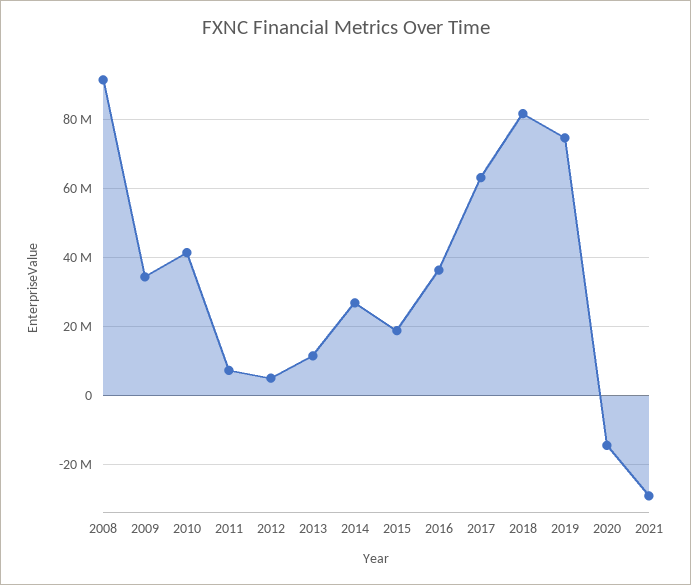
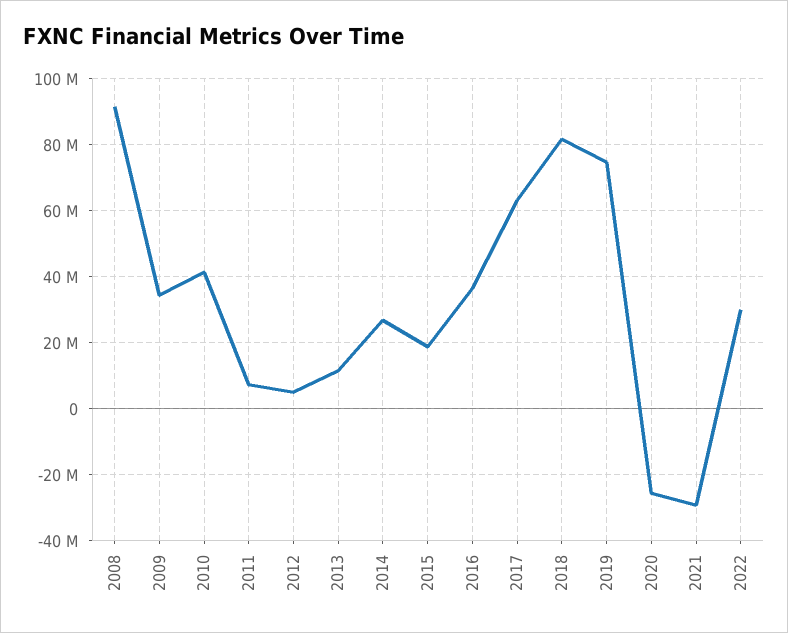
2020: -14000000 -> -26000000
2022: none -> 30000000

